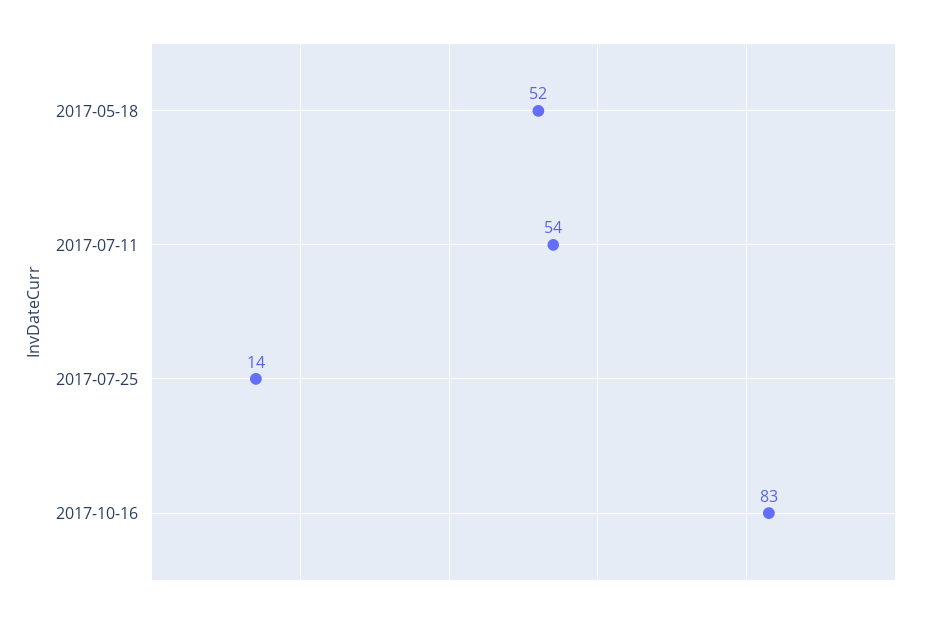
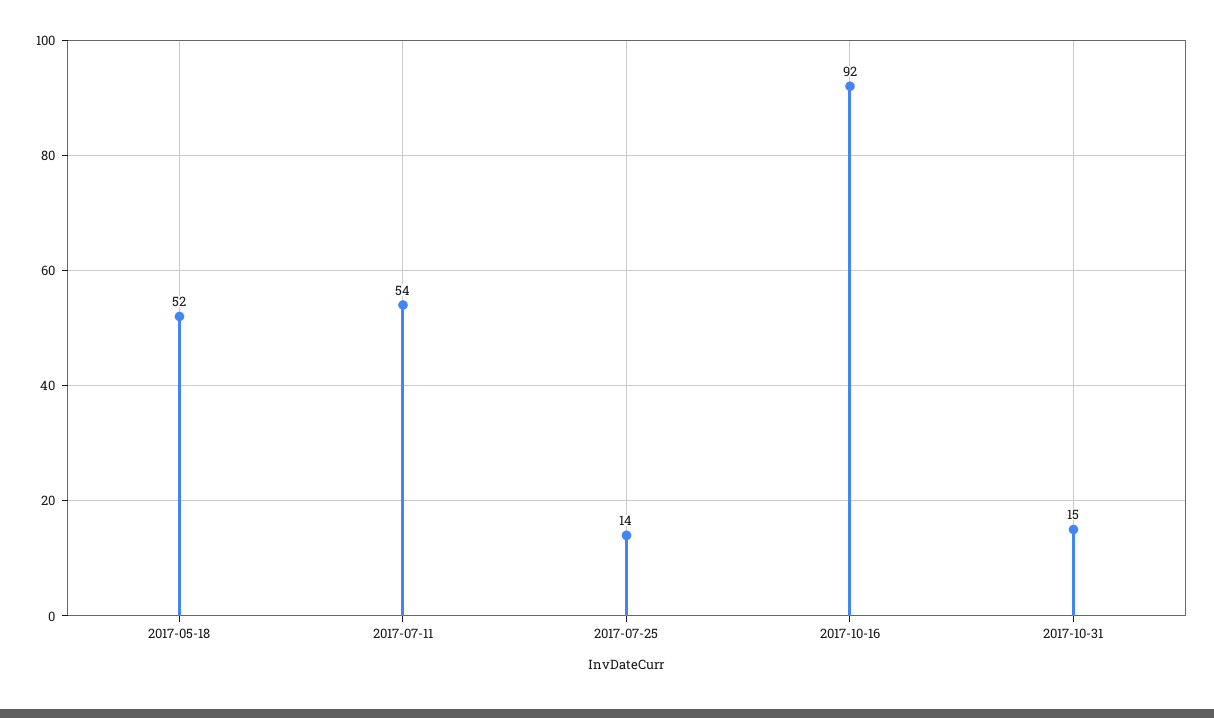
2017-10-16: 83 -> 92
2017-10-31: none -> 15

